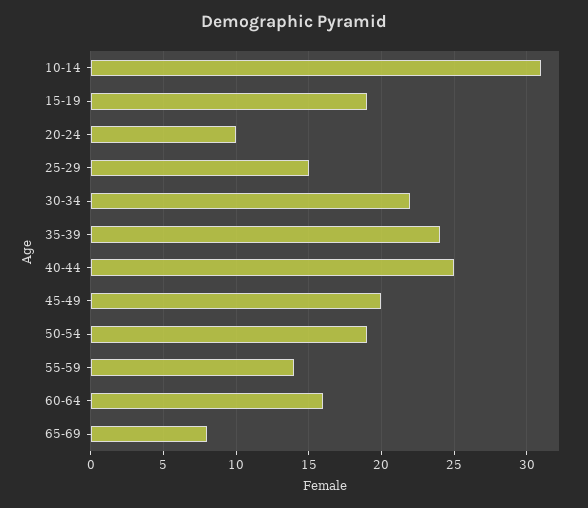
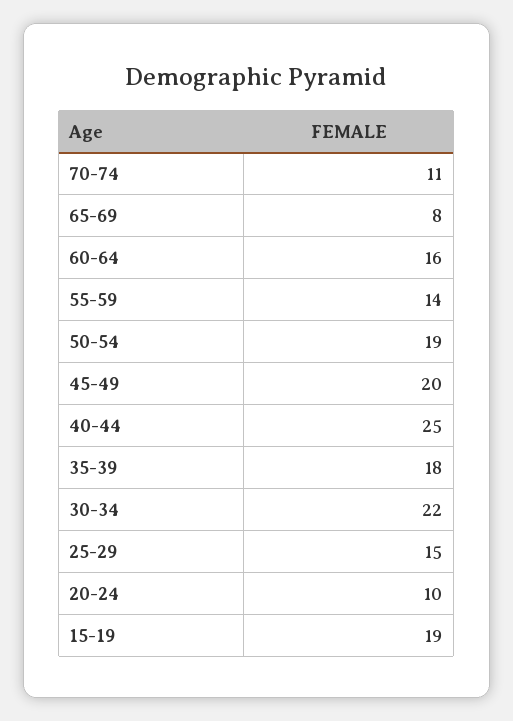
10-14: 31 -> none
35-39: 24 -> 18
70-74: none -> 11

